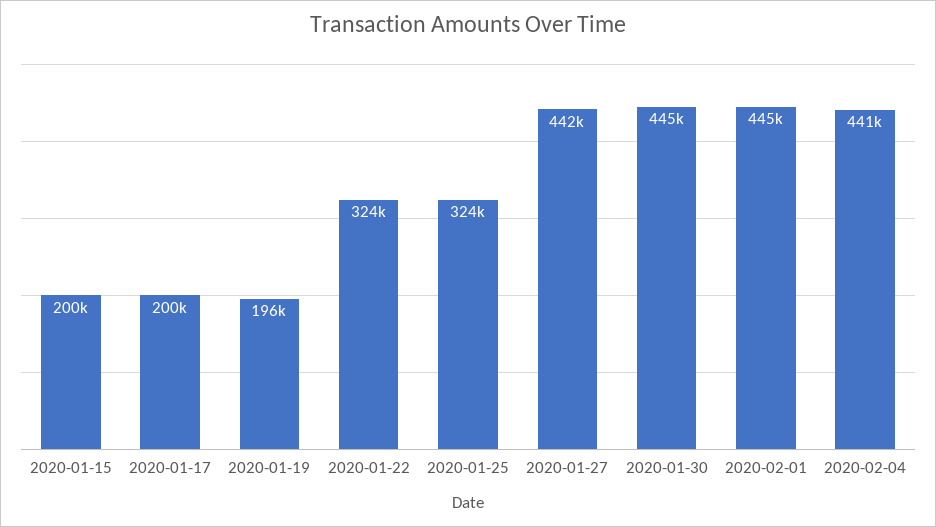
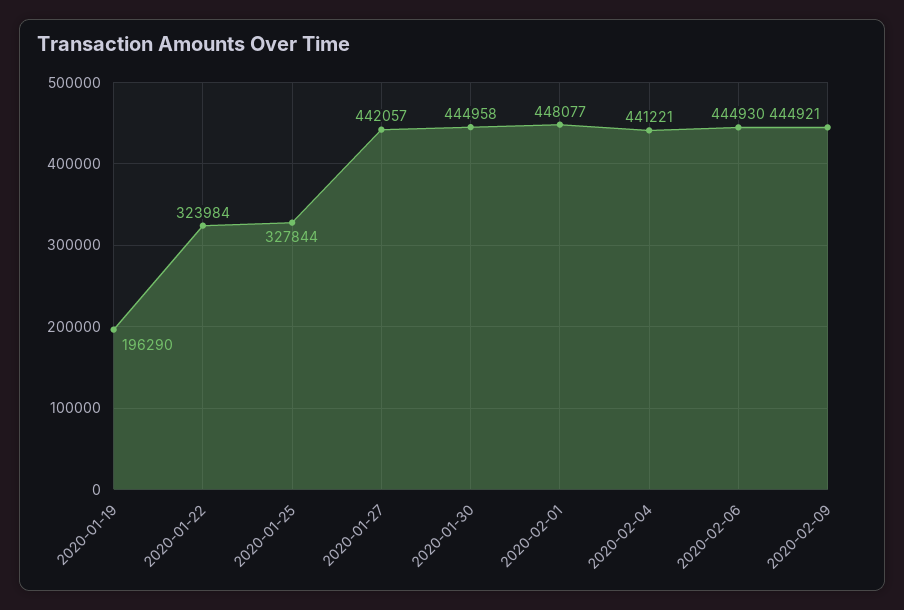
2020-01-15: 200000 -> none
2020-01-17: 200000 -> none
2020-01-25: 324000 -> 327844
2020-02-01: 445000 -> 448077
2020-02-06: none -> 444930
2020-02-09: none -> 444921

